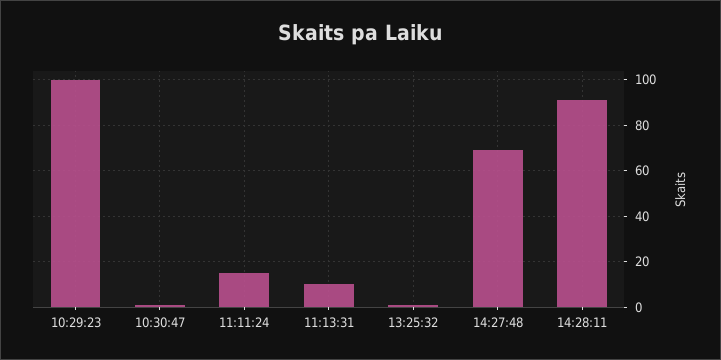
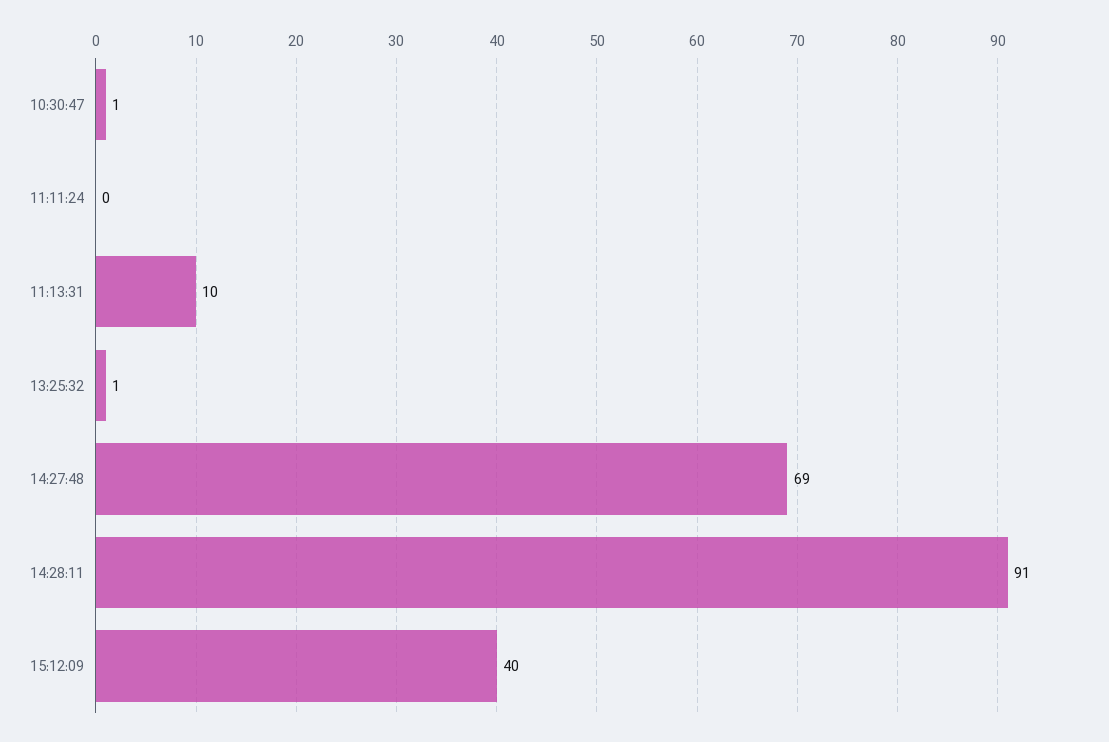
10:29:23: 100 -> none
11:11:24: 15 -> 0
15:12:09: none -> 40

